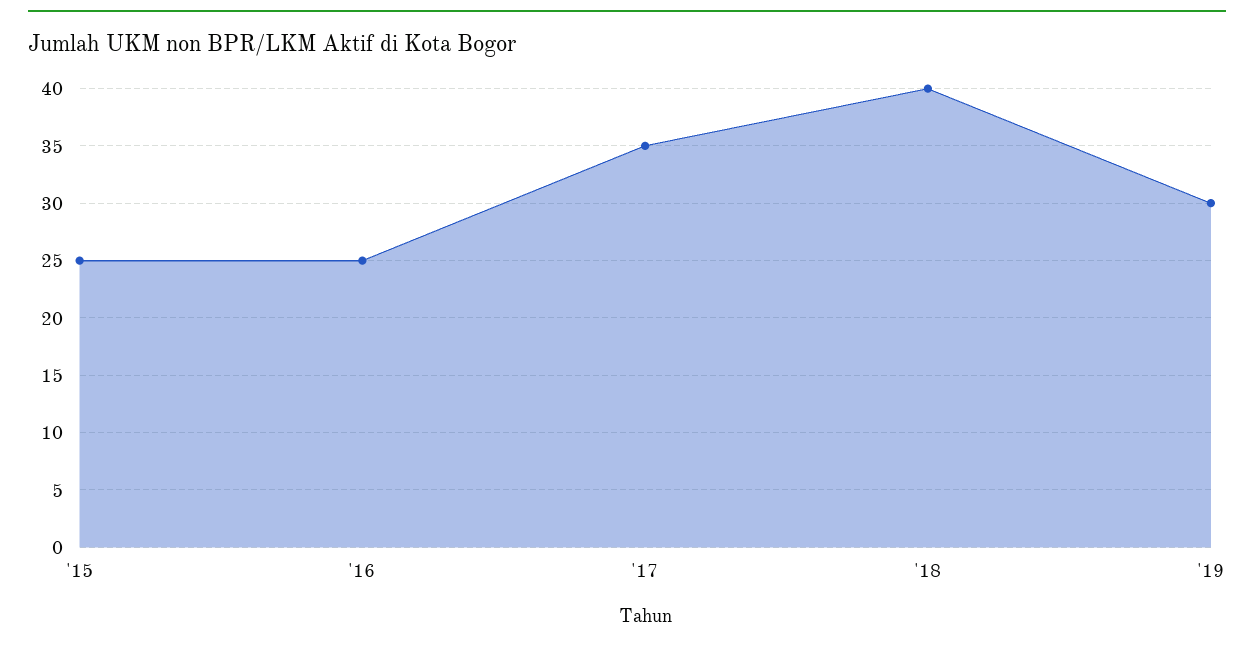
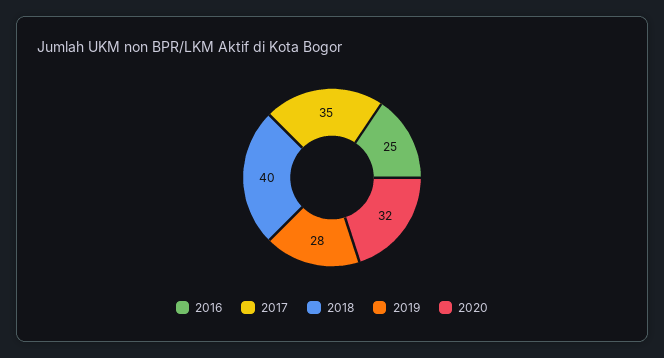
'15: 25 -> none
'19: 30 -> 28
2020: none -> 32

